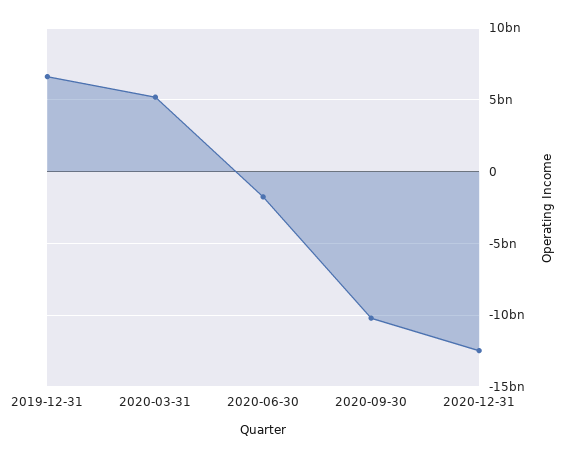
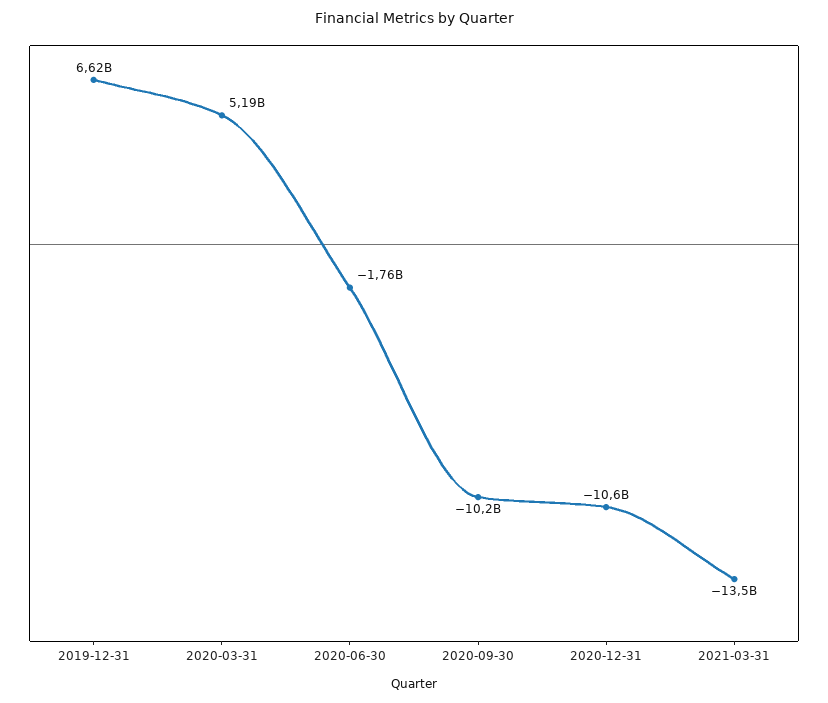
2020-12-31: -12500000000 -> -10600000000
2021-03-31: none -> -13500000000

